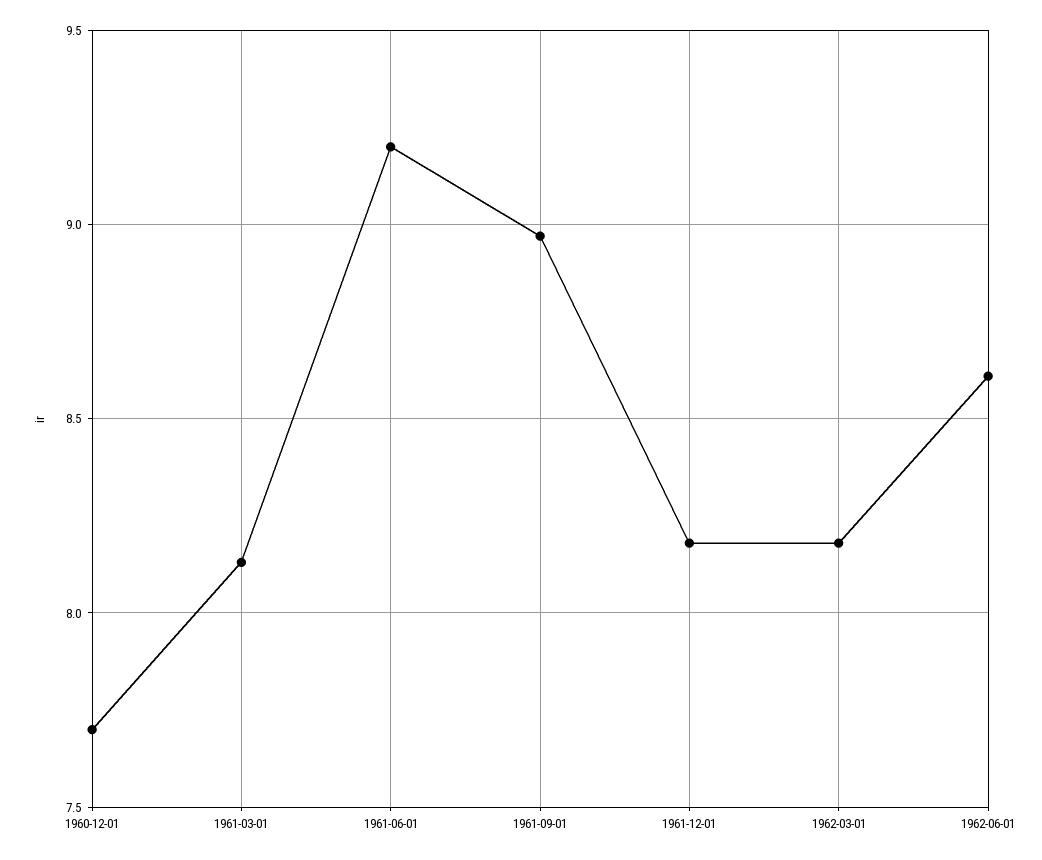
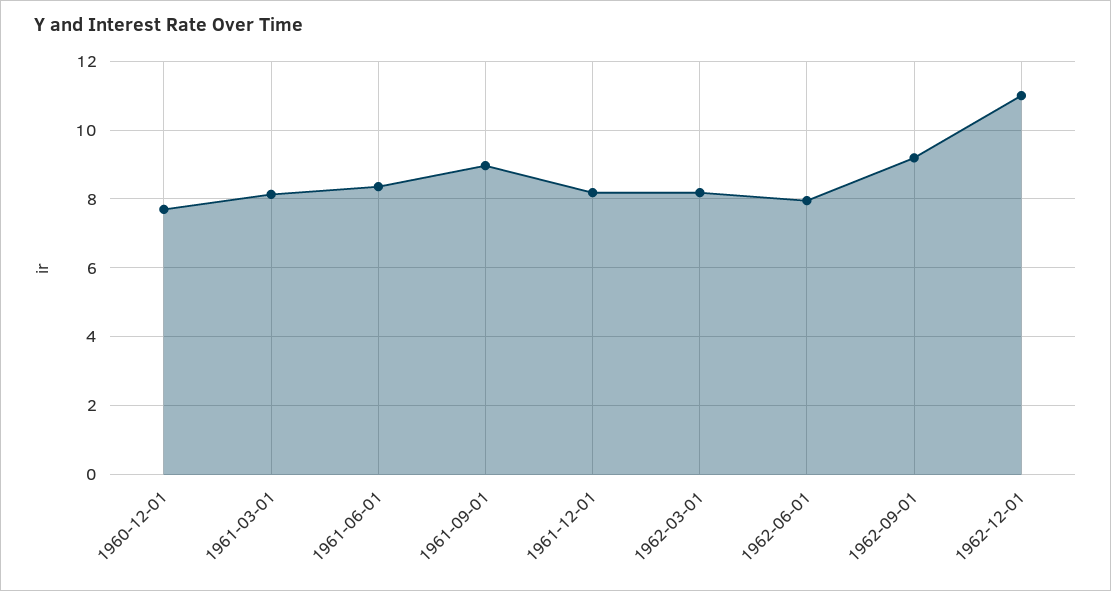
1961-06-01: 9.2 -> 8.4
1962-06-01: 8.6 -> 8
1962-09-01: none -> 9.2
1962-12-01: none -> 11

